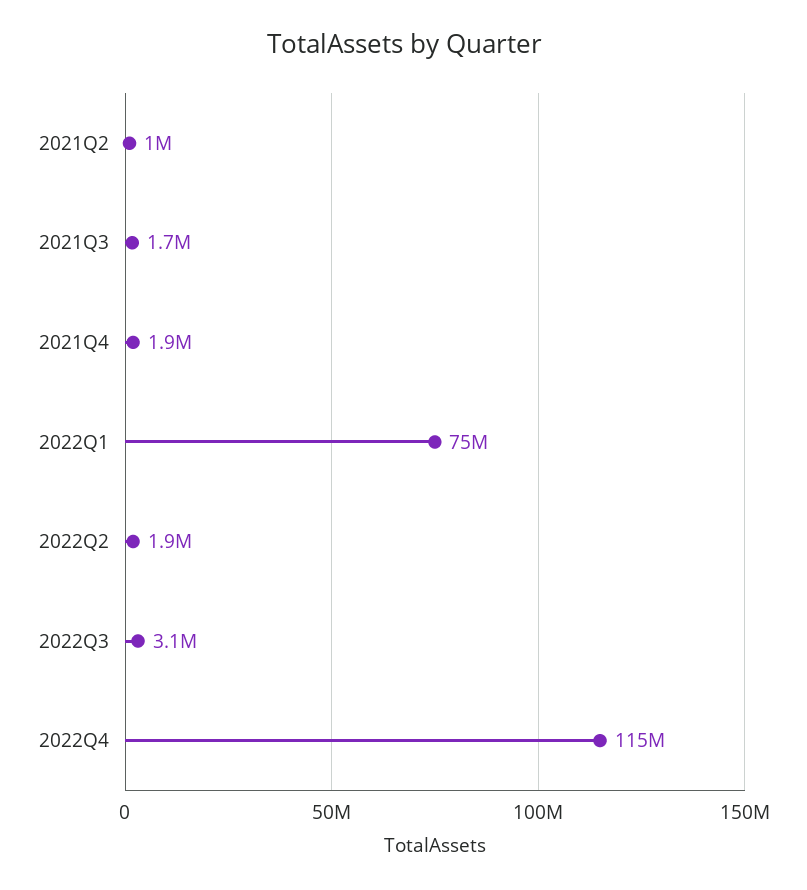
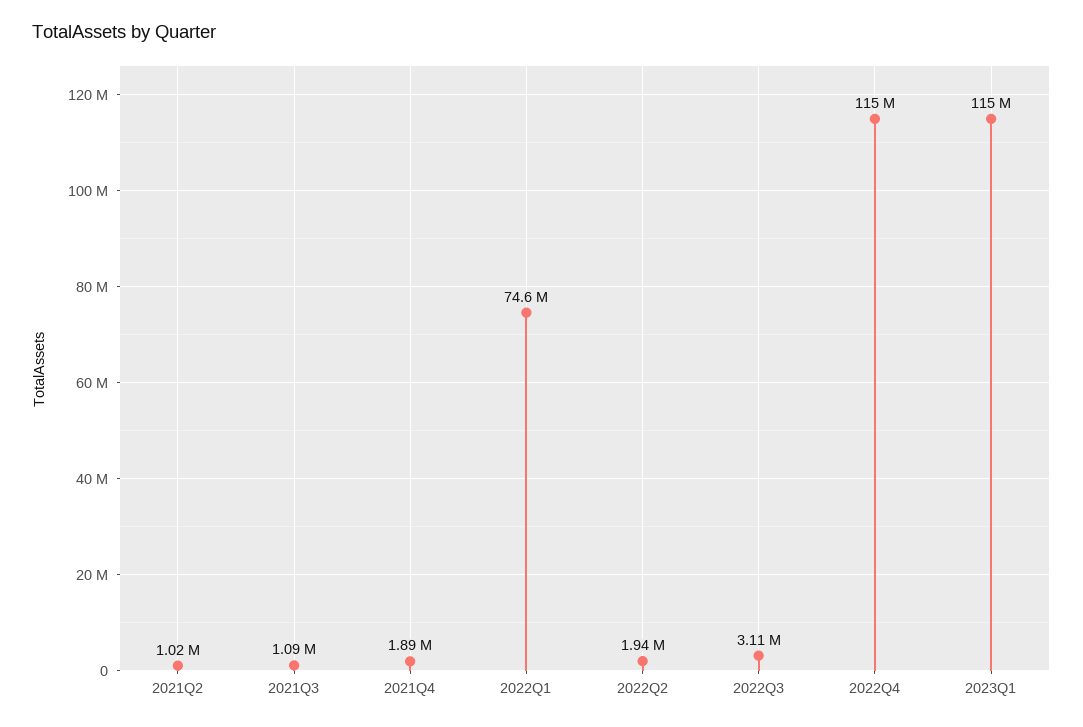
2021Q3: 1700000 -> 1090000
2023Q1: none -> 115000000

